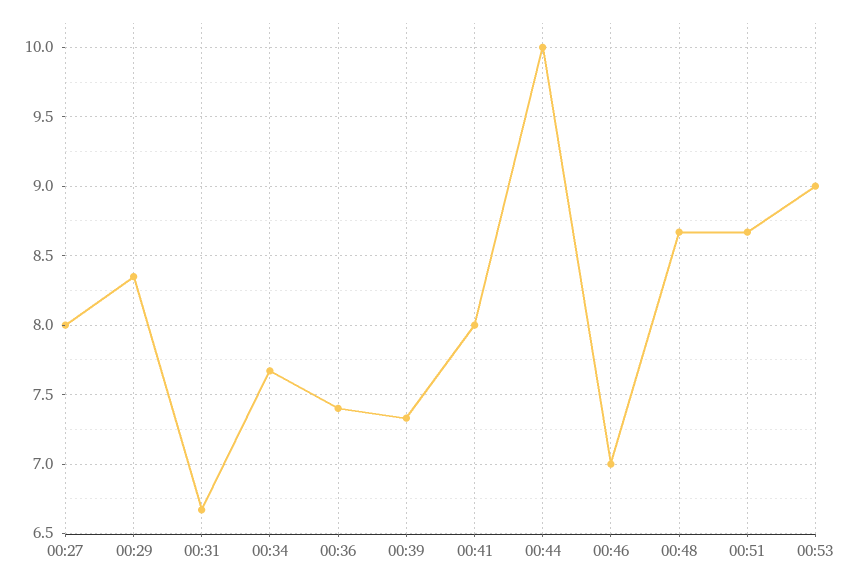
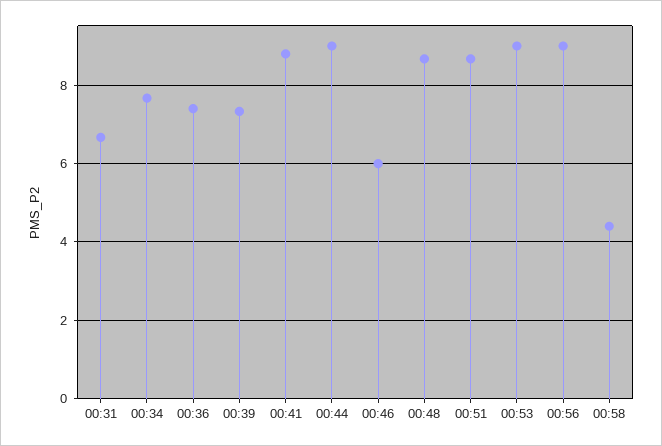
00:27: 8 -> none
00:29: 8.35 -> none
00:41: 8 -> 8.8
00:44: 10 -> 9
00:46: 7 -> 6
00:56: none -> 9
00:58: none -> 4.4

